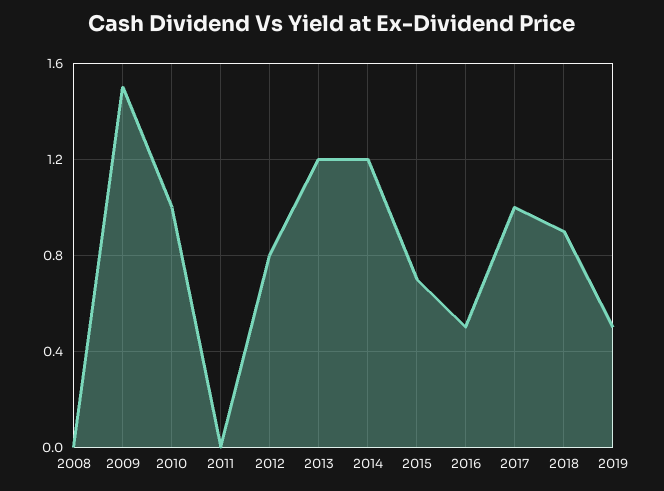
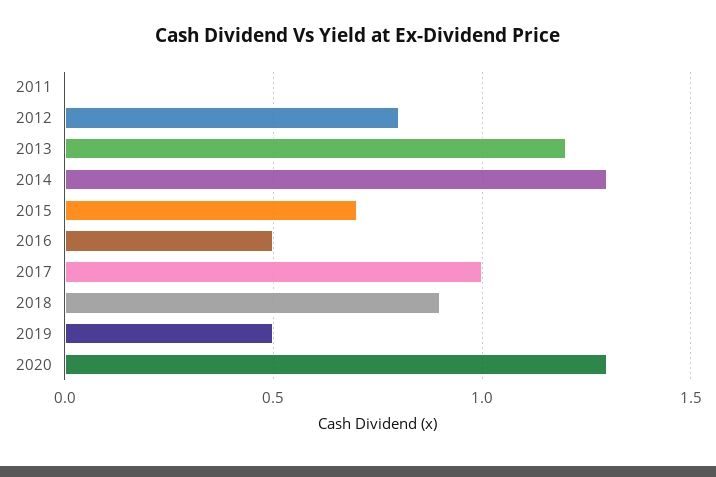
2008: 0 -> none
2009: 1.5 -> none
2010: 1 -> none
2014: 1.2 -> 1.3
2020: none -> 1.3

